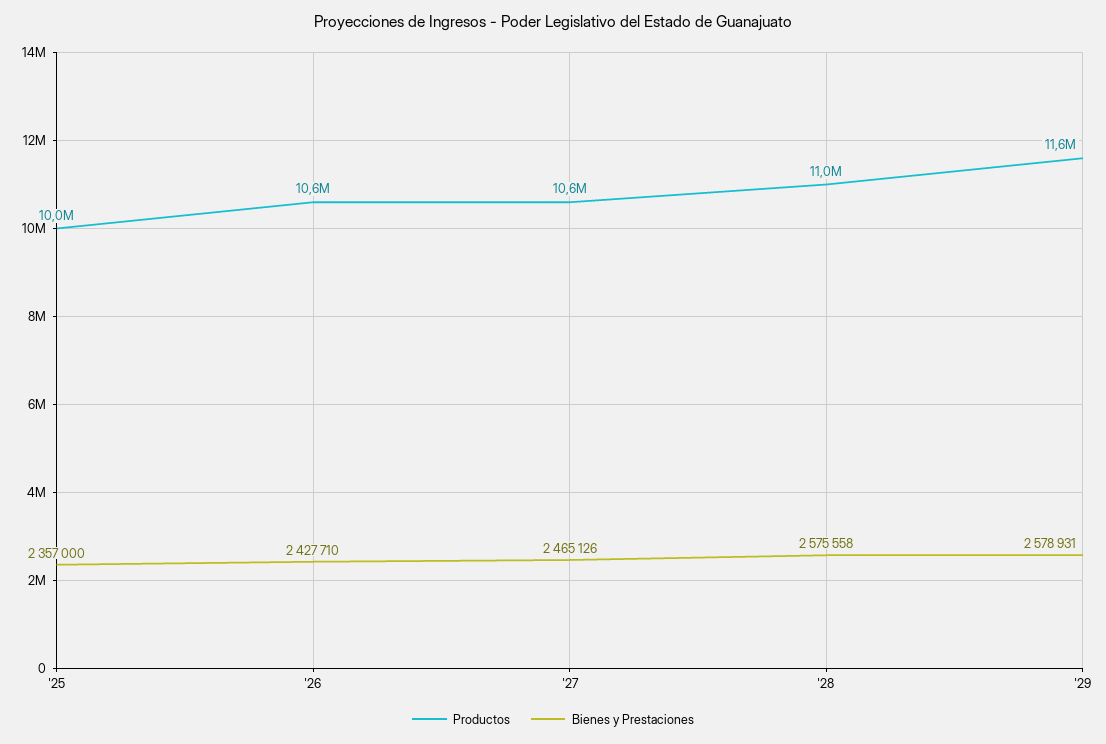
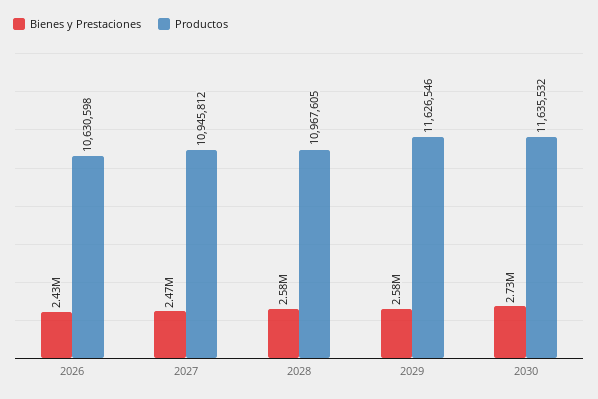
Productos, '25: 10000000 -> none
Bienes y Prestaciones, '25: 2357000 -> none
Productos, '27: 10600000 -> 10945812
Bienes y Prestaciones, 2030: none -> 2730000
Productos, 2030: none -> 11635532

